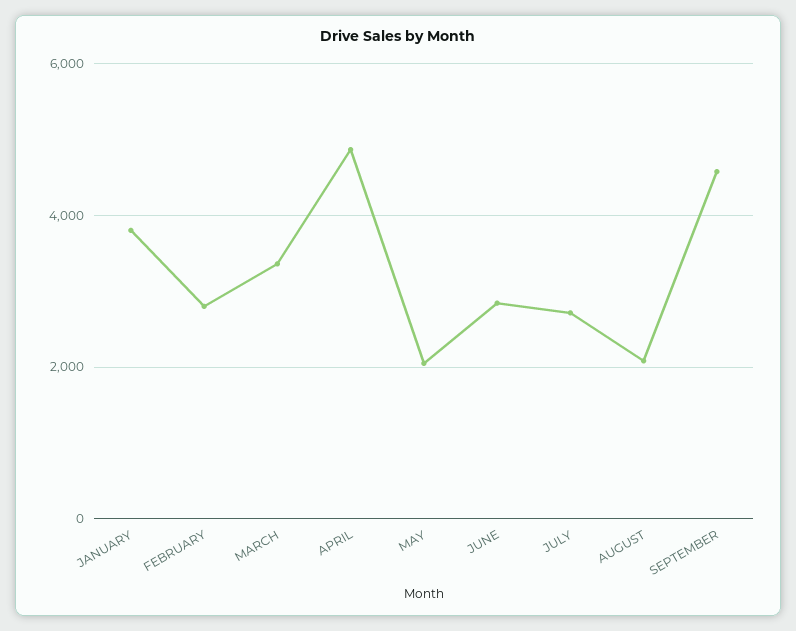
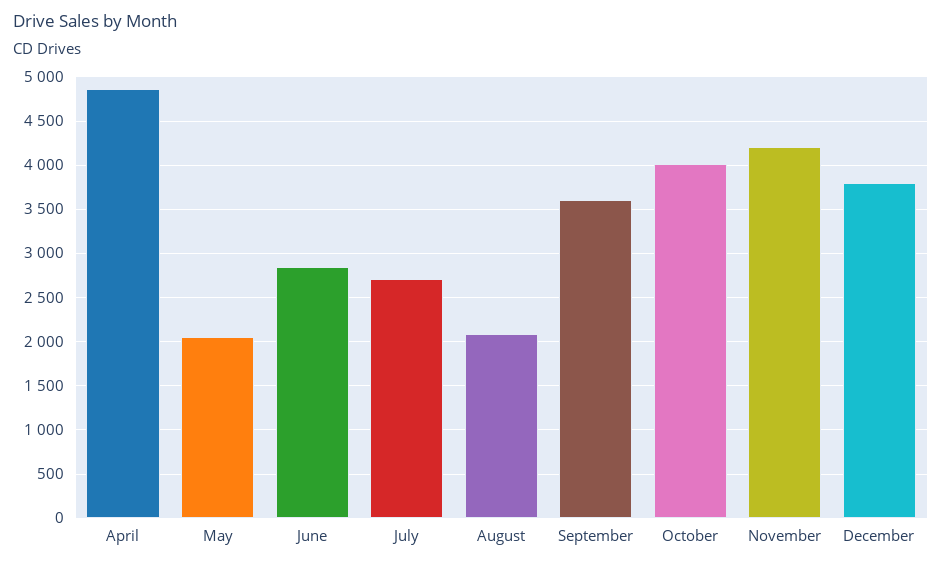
JANUARY: 3800 -> none
FEBRUARY: 2800 -> none
MARCH: 3400 -> none
SEPTEMBER: 4600 -> 3600
October: none -> 4000
November: none -> 4200
December: none -> 3800

